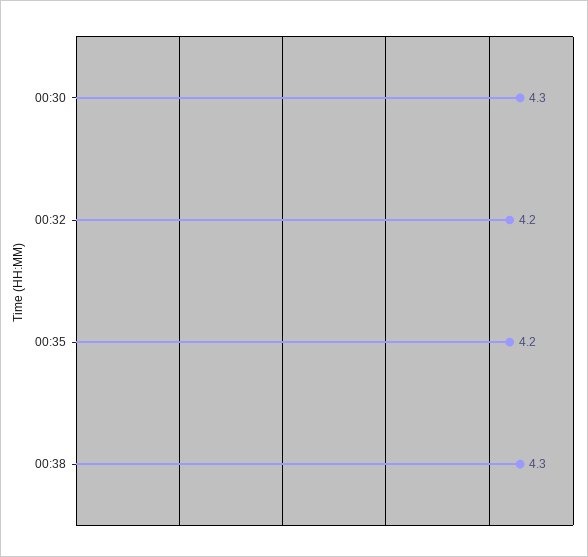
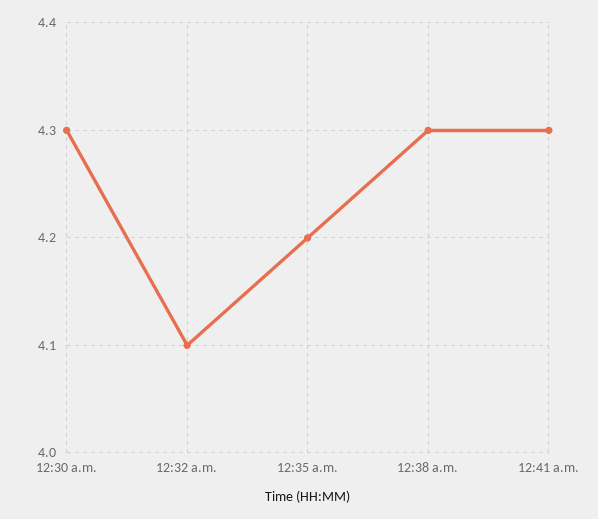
00:32: 4.2 -> 4.1
12:41 a.m.: none -> 4.3

